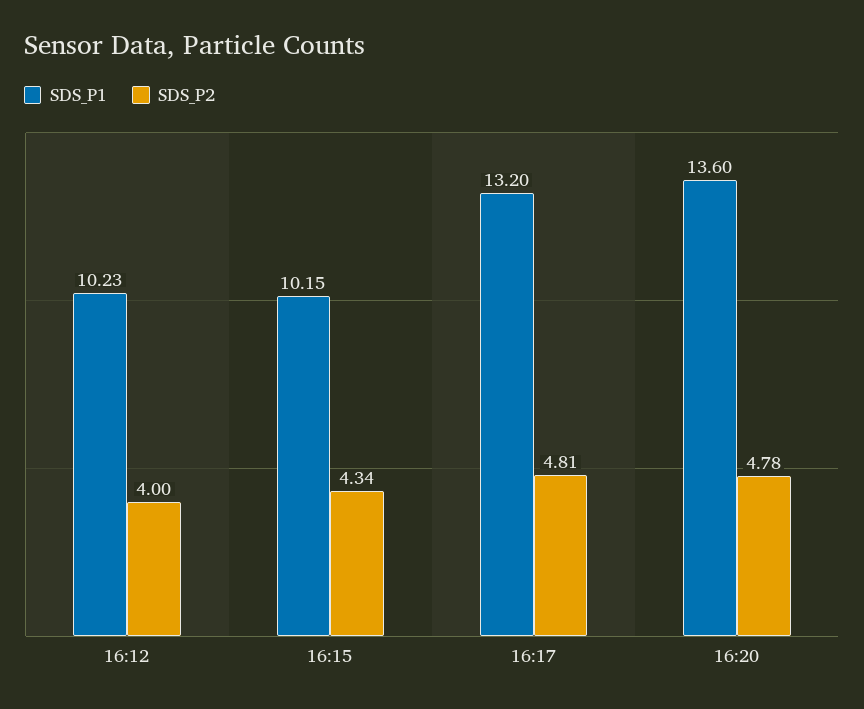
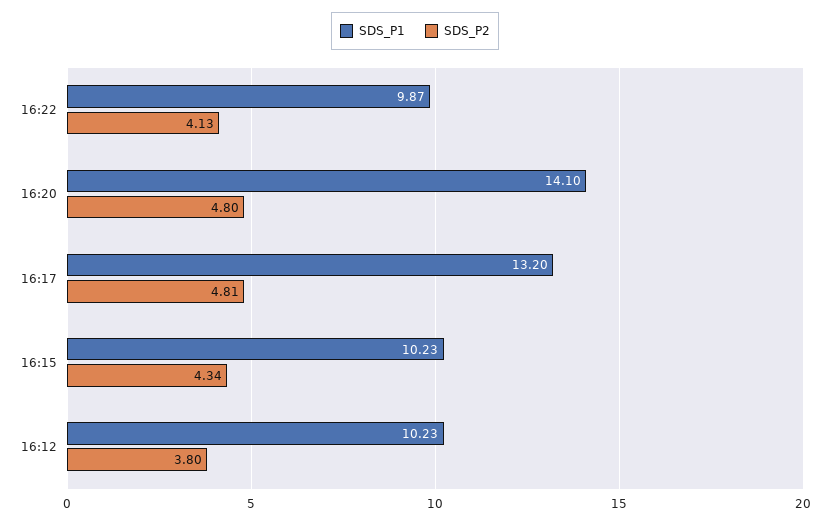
SDS_P2, 16:12: 4 -> 3.8
SDS_P1, 16:15: 10.15 -> 10.23
SDS_P1, 16:20: 13.6 -> 14.1
SDS_P2, 16:20: 4.78 -> 4.8
SDS_P1, 16:22: none -> 9.87
SDS_P2, 16:22: none -> 4.13

